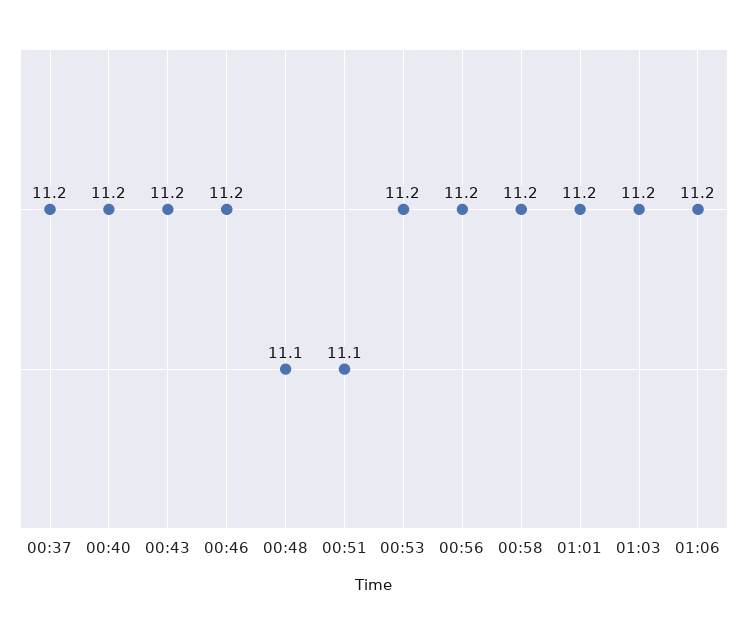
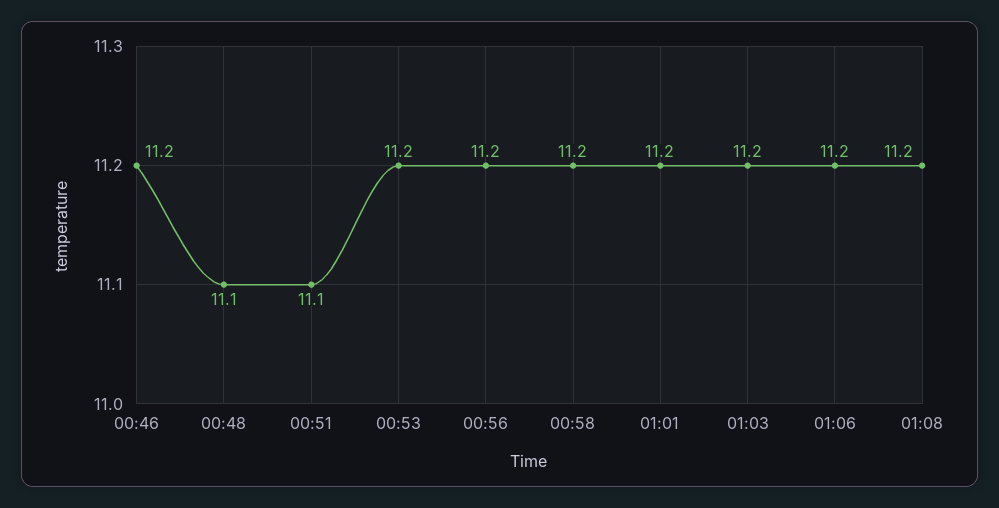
00:37: 11.2 -> none
00:40: 11.2 -> none
00:43: 11.2 -> none
01:08: none -> 11.2

